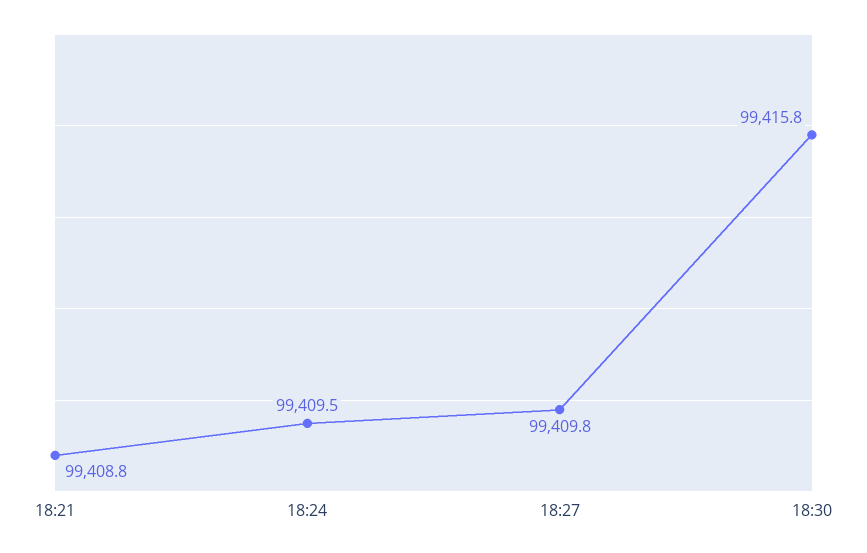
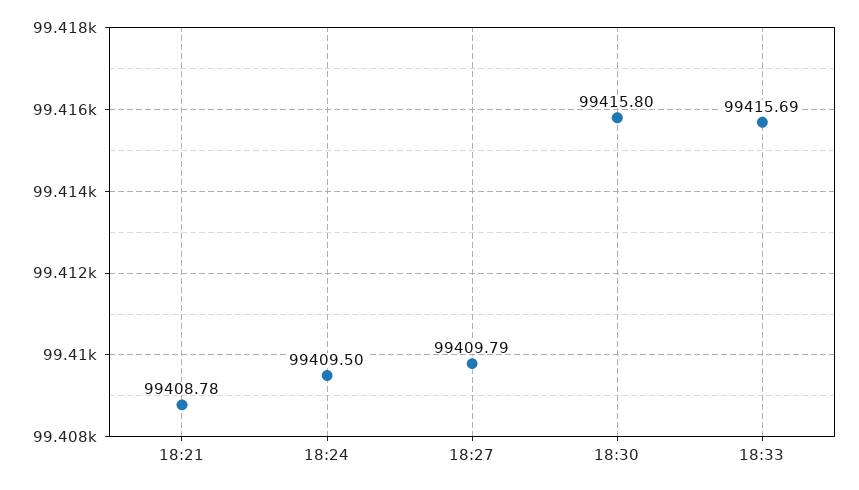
18:33: none -> 99415.69

